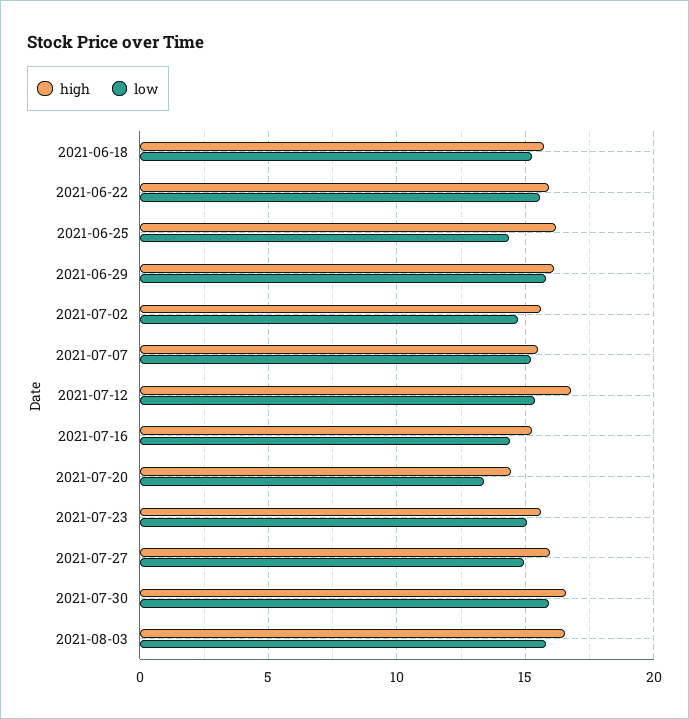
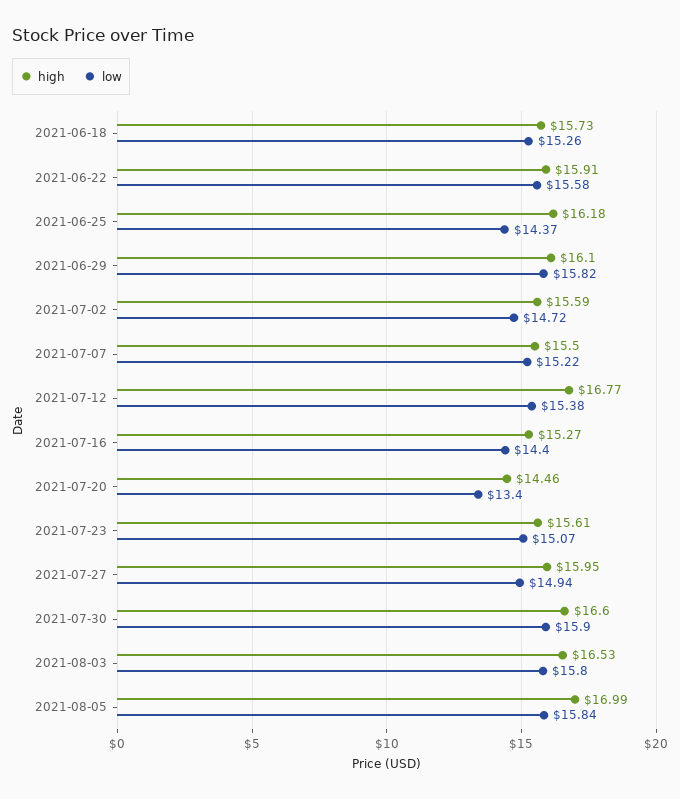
high, 2021-08-05: none -> 16.99
low, 2021-08-05: none -> 15.84

